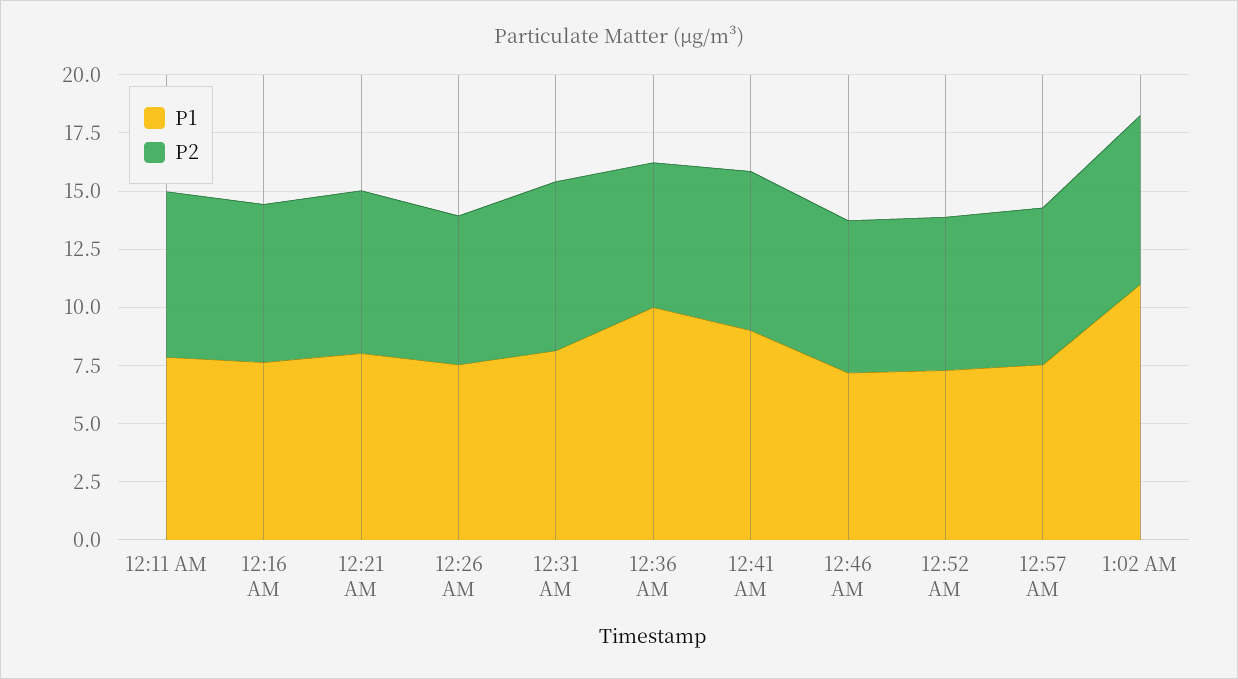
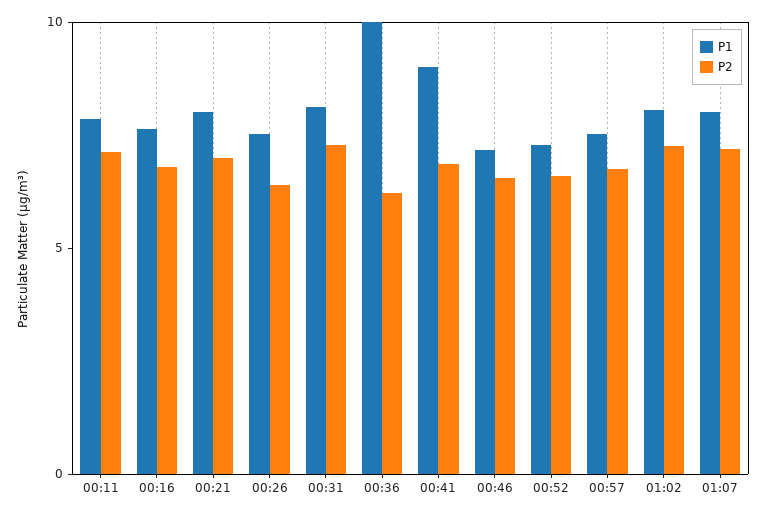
P1, 1:02 AM: 11 -> 8
P1, 01:07: none -> 8
P2, 01:07: none -> 7

